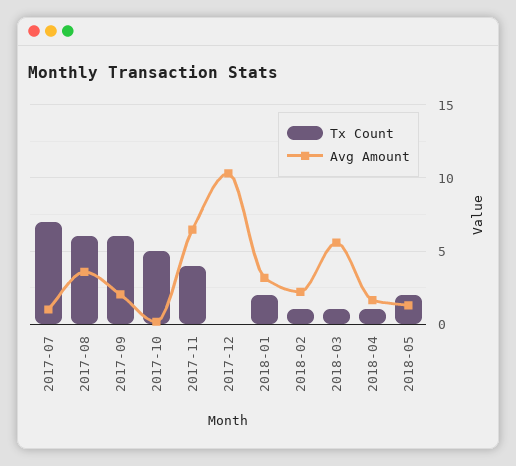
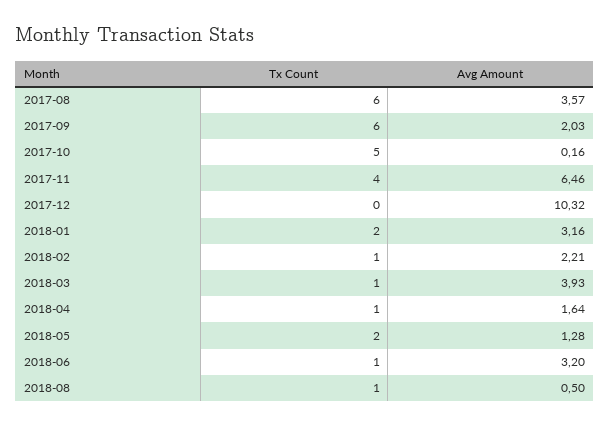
Tx Count, 2017-07: 7 -> none
Avg Amount, 2017-07: 1 -> none
Avg Amount, 2018-03: 5.5 -> 3.93
Tx Count, 2018-06: none -> 1
Avg Amount, 2018-06: none -> 3.2
Tx Count, 2018-08: none -> 1
Avg Amount, 2018-08: none -> 0.5

